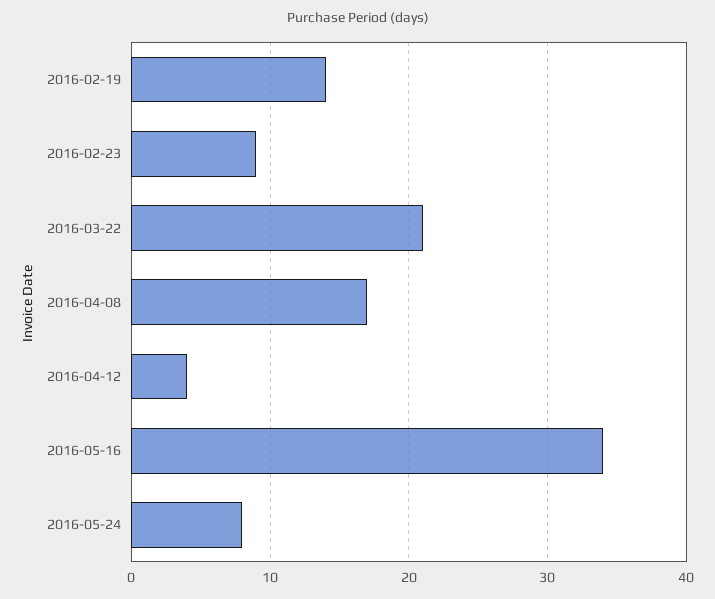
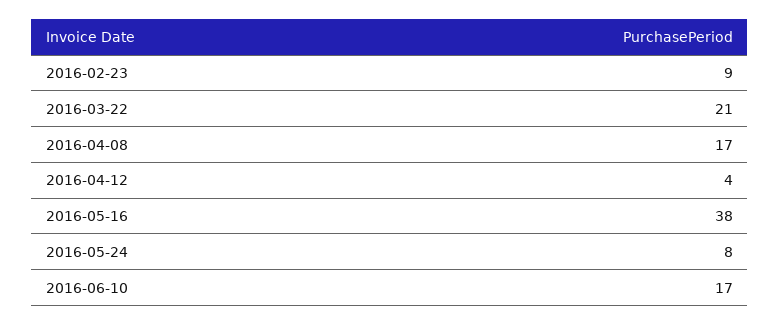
2016-02-19: 14 -> none
2016-05-16: 34 -> 38
2016-06-10: none -> 17

